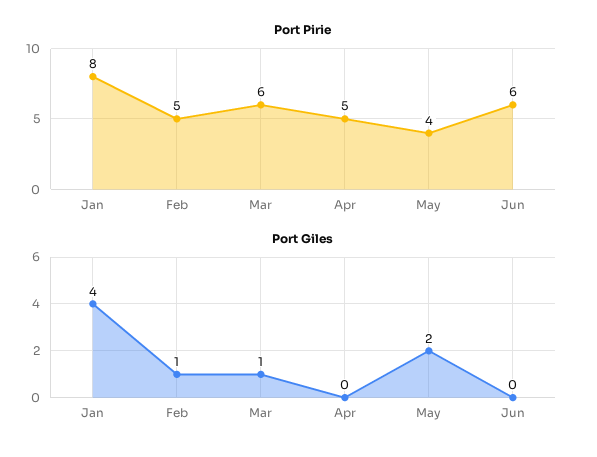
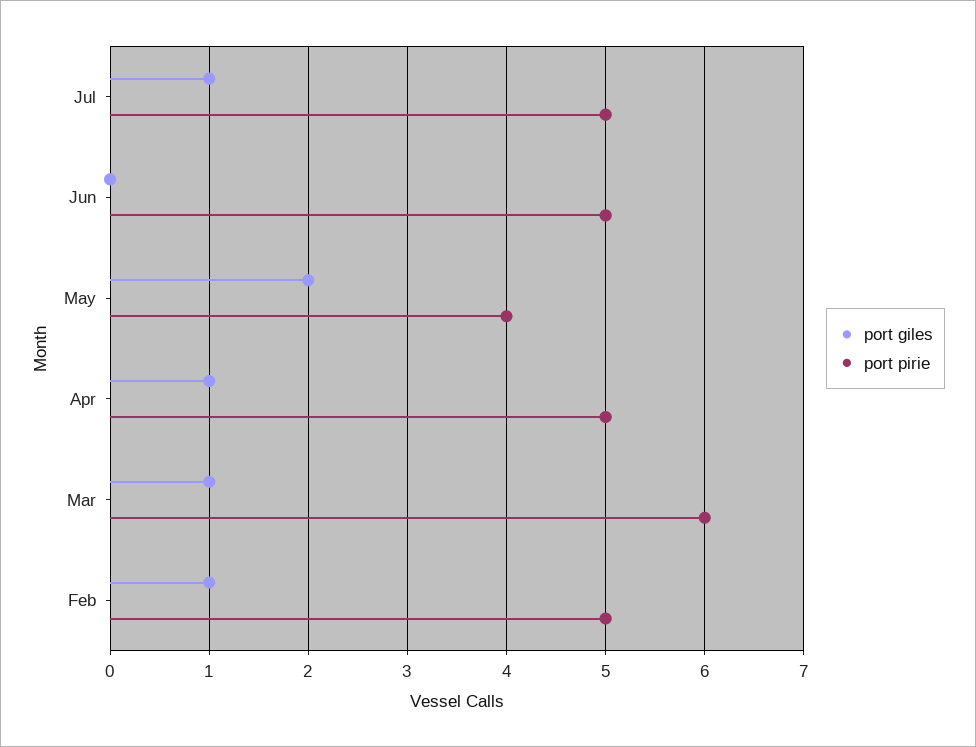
Port Pirie, Jan: 8 -> none
Port Pirie, Jun: 6 -> 5
Port Giles, Jan: 4 -> none
Port Giles, Apr: 0 -> 1
Port Giles, Jul: none -> 1
Port Pirie, Jul: none -> 5

